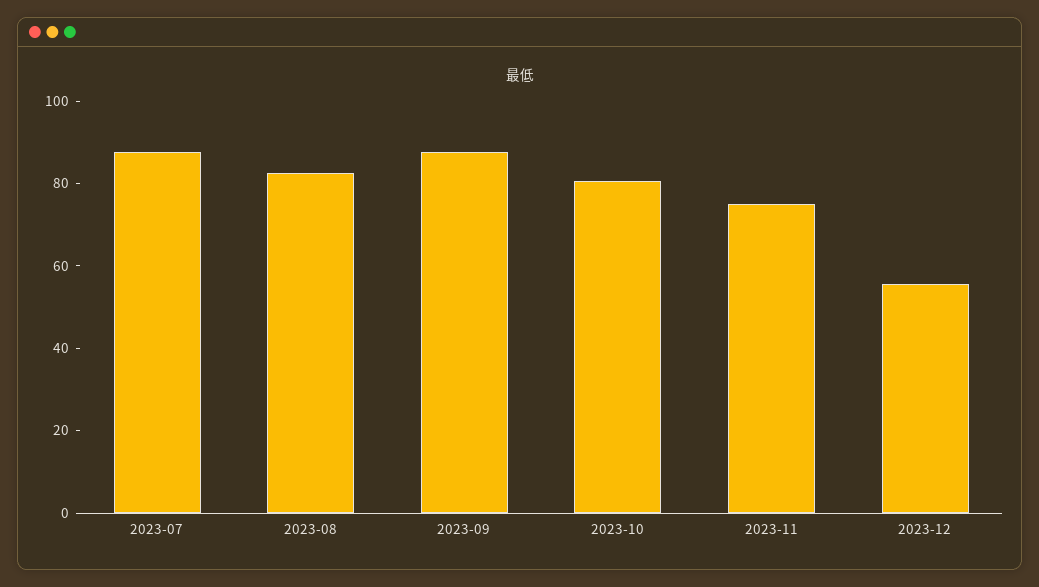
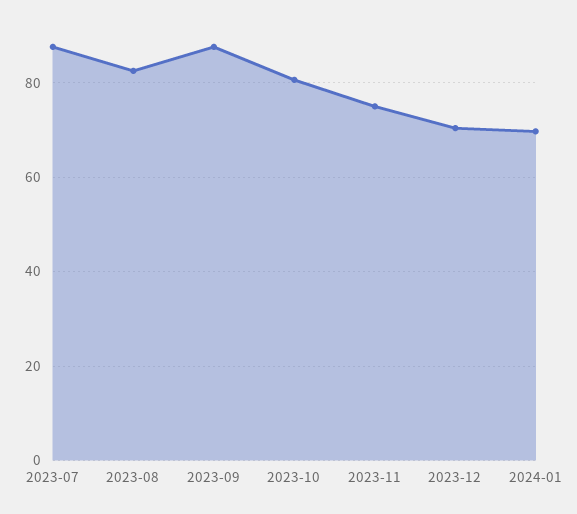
2023-12: 55 -> 70
2024-01: none -> 70

